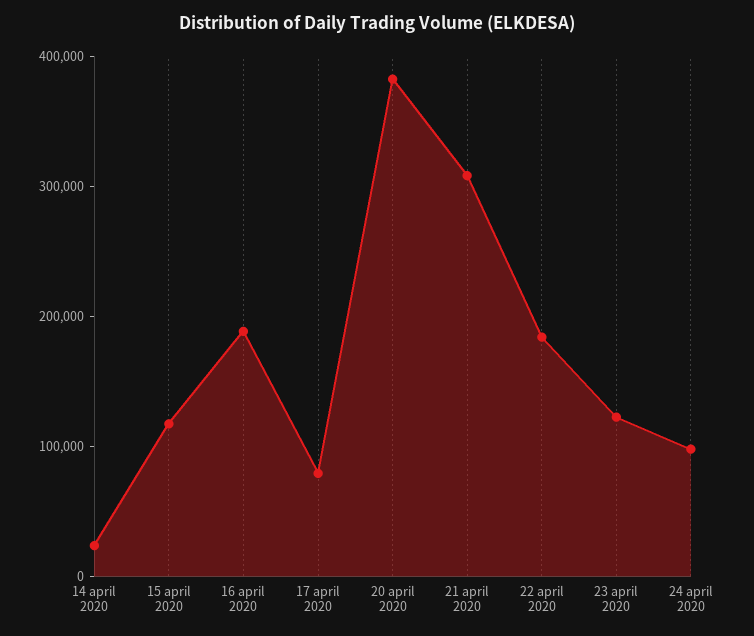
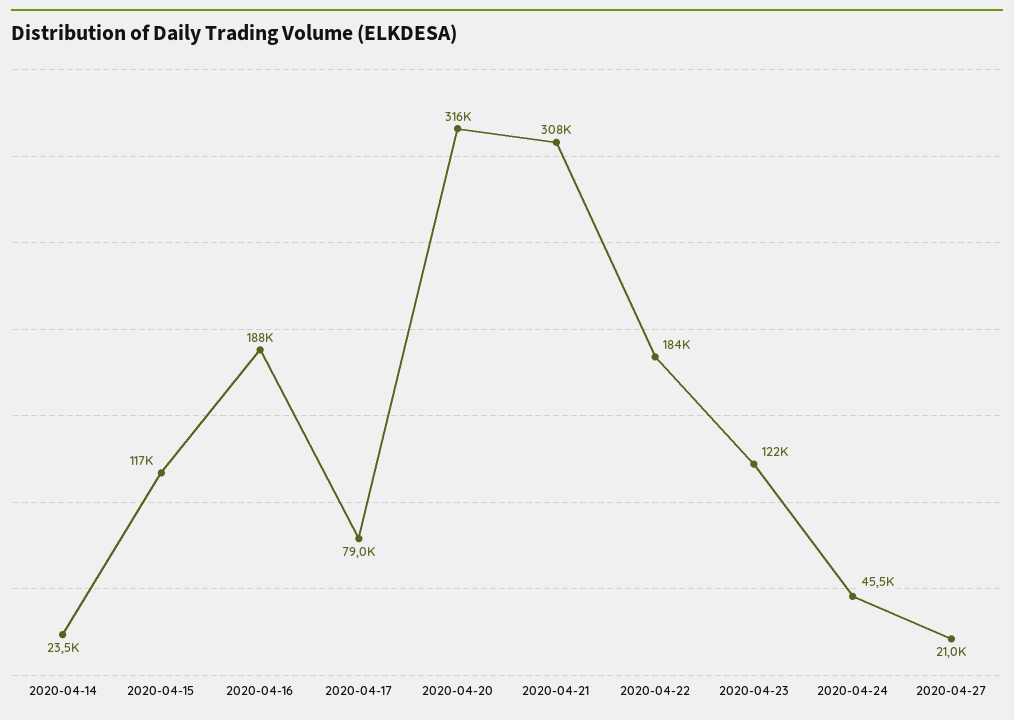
20 april 2020: 380000 -> 316000
24 april 2020: 100000 -> 45500
2020-04-27: none -> 21000

